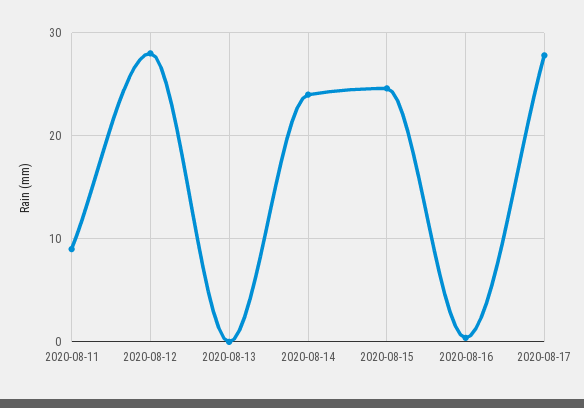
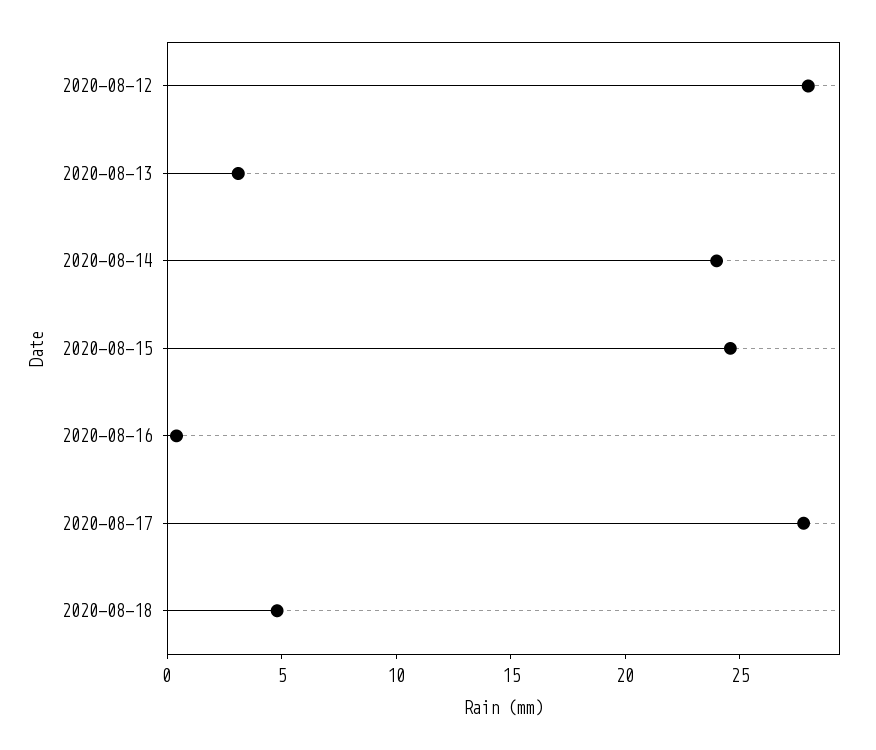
2020-08-11: 9 -> none
2020-08-13: 0 -> 3
2020-08-18: none -> 5

